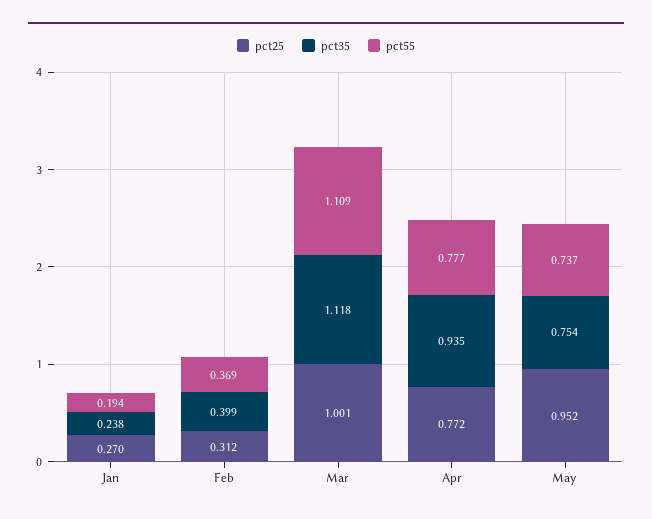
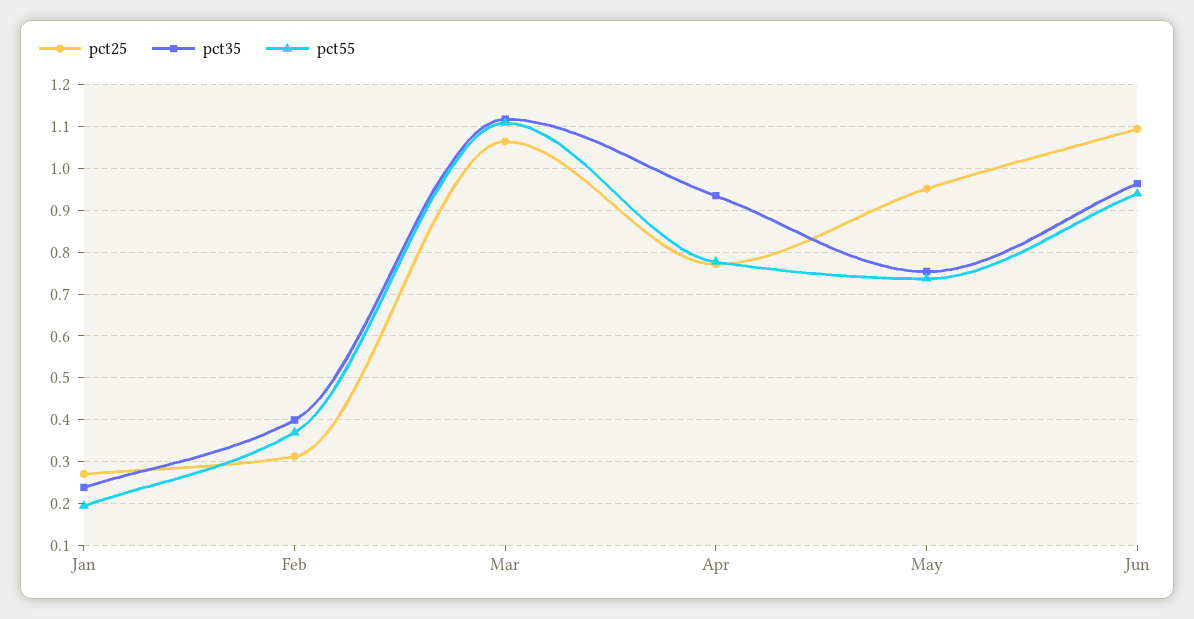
pct25, Mar: 1.001 -> 1.06
pct25, Jun: none -> 1.1
pct35, Jun: none -> 0.96
pct55, Jun: none -> 0.94

